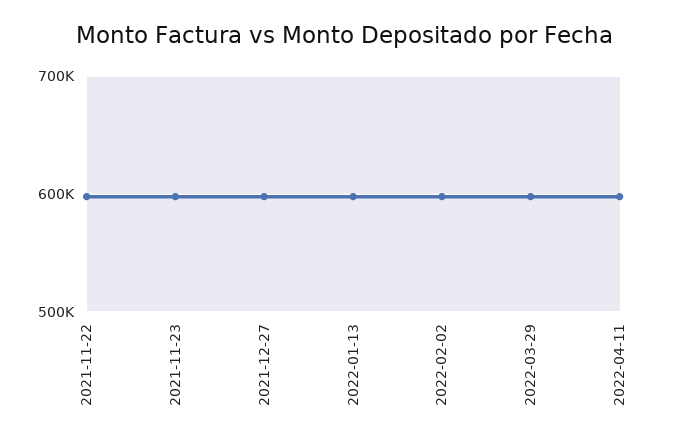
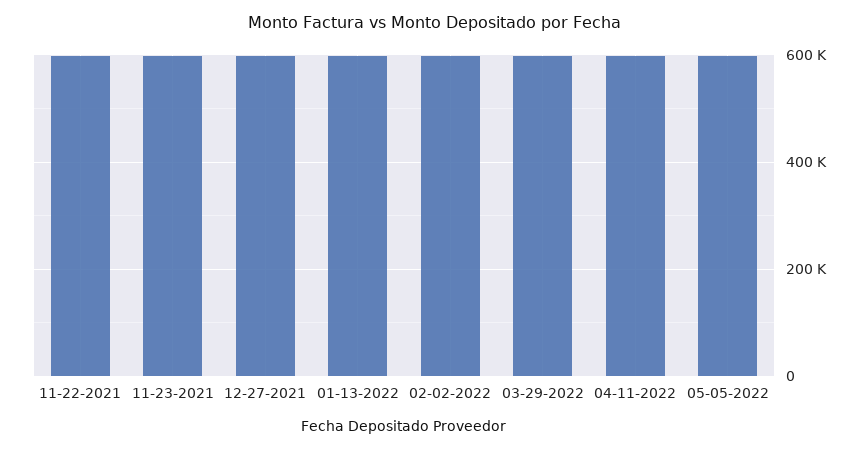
05-05-2022: none -> 600000

